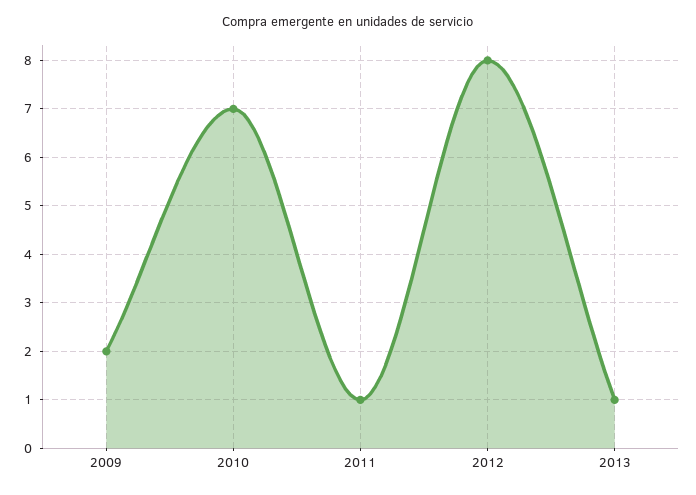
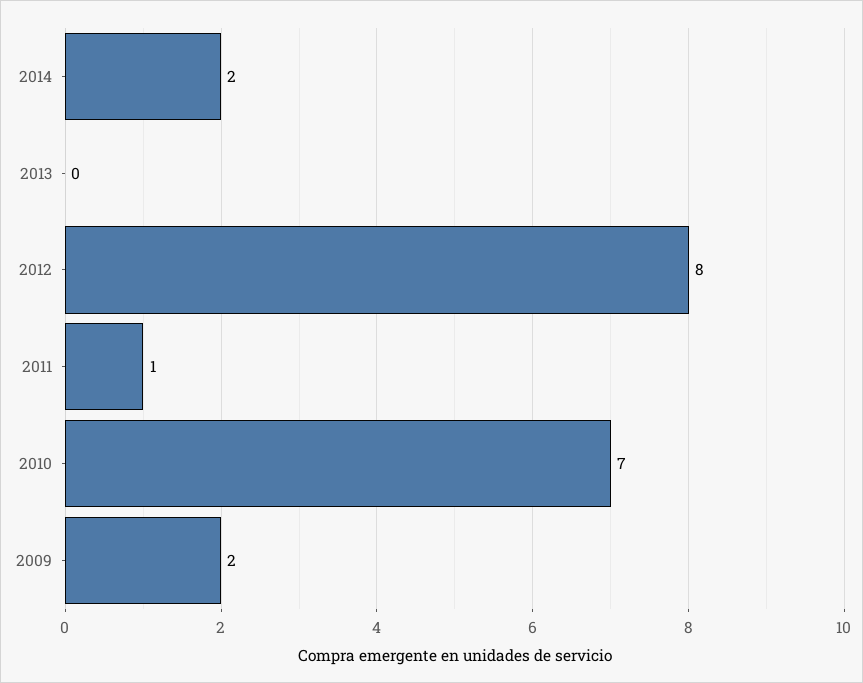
2013: 1 -> 0
2014: none -> 2

